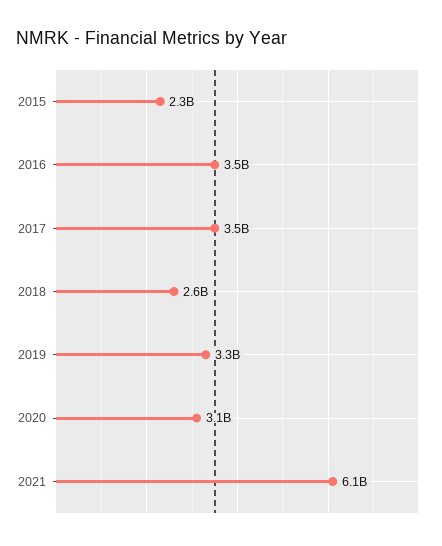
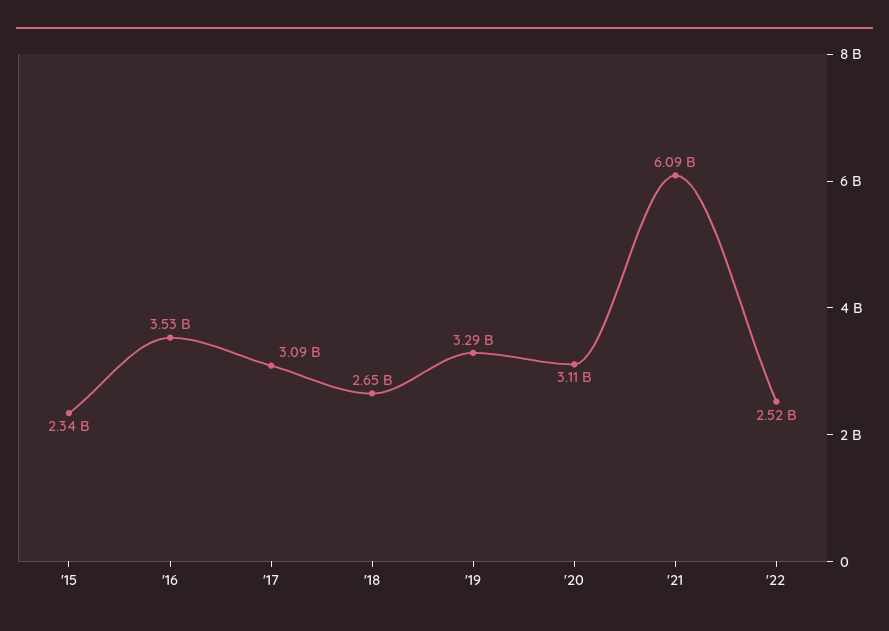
2017: 3500000000 -> 3090000000
'22: none -> 2520000000

